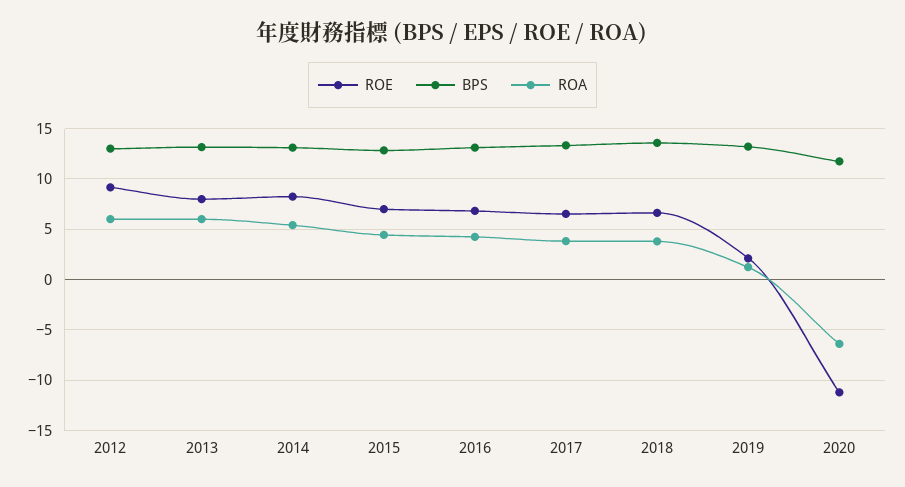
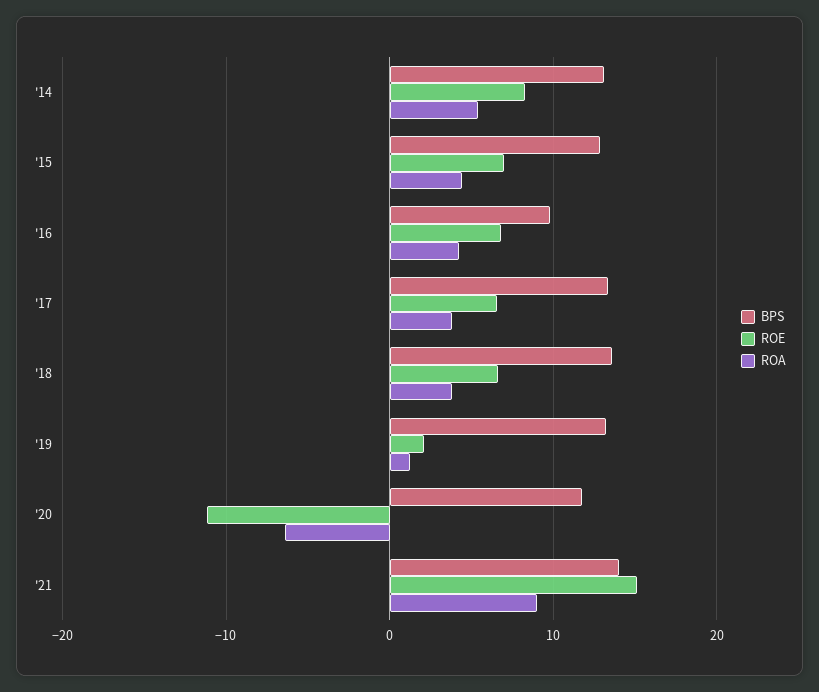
ROE, 2012: 9 -> none
BPS, 2012: 13 -> none
ROA, 2012: 6 -> none
ROE, 2013: 8 -> none
BPS, 2013: 13 -> none
ROA, 2013: 6 -> none
BPS, 2016: 13 -> 10
BPS, '21: none -> 14
ROE, '21: none -> 15
ROA, '21: none -> 9

